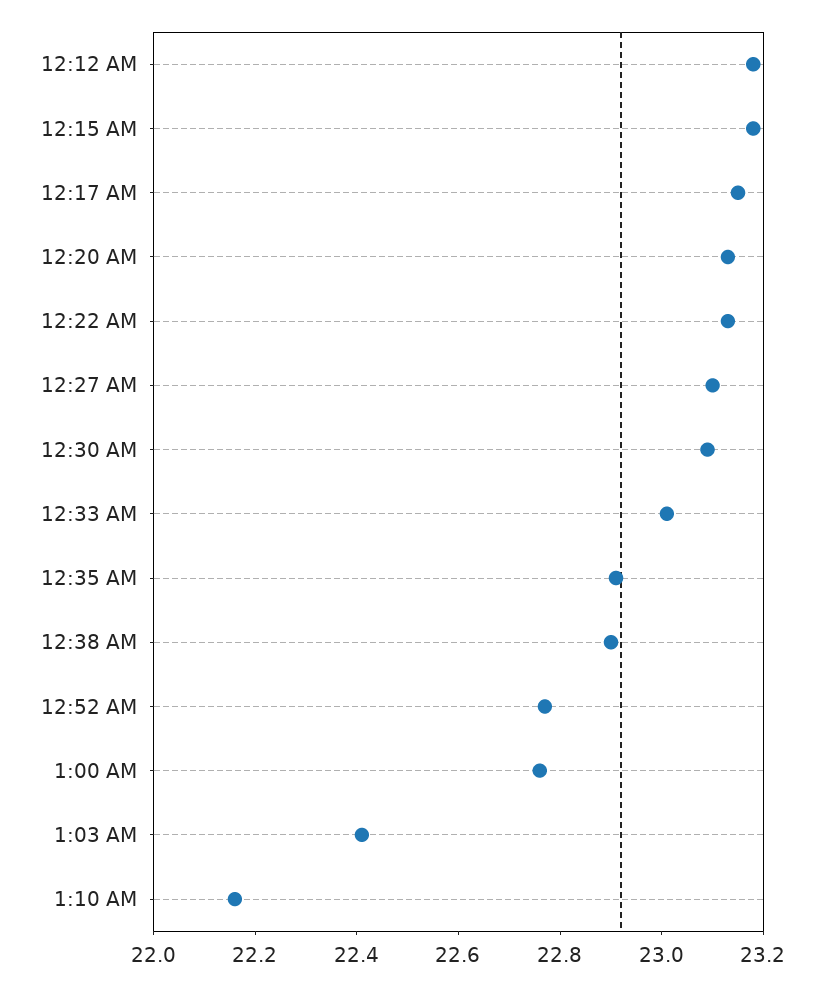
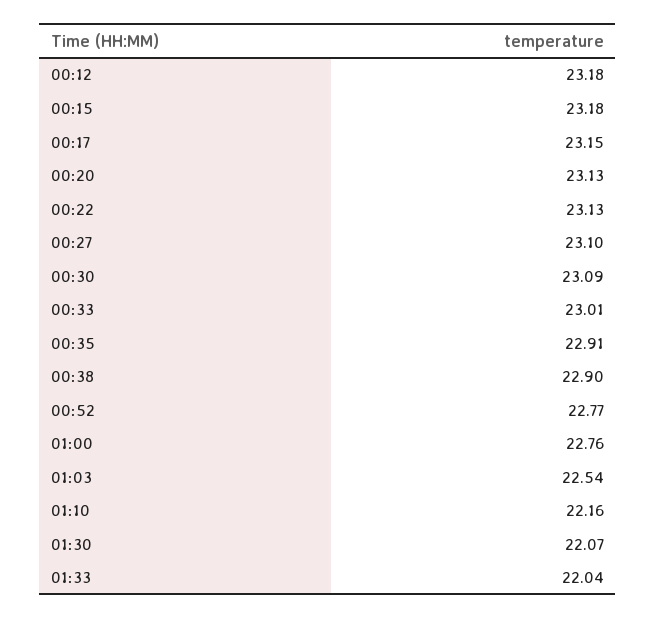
1:03 AM: 22.4 -> 22.54
01:30: none -> 22.07
01:33: none -> 22.04

